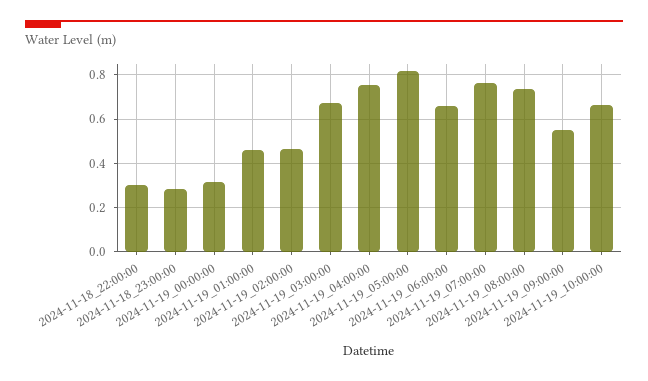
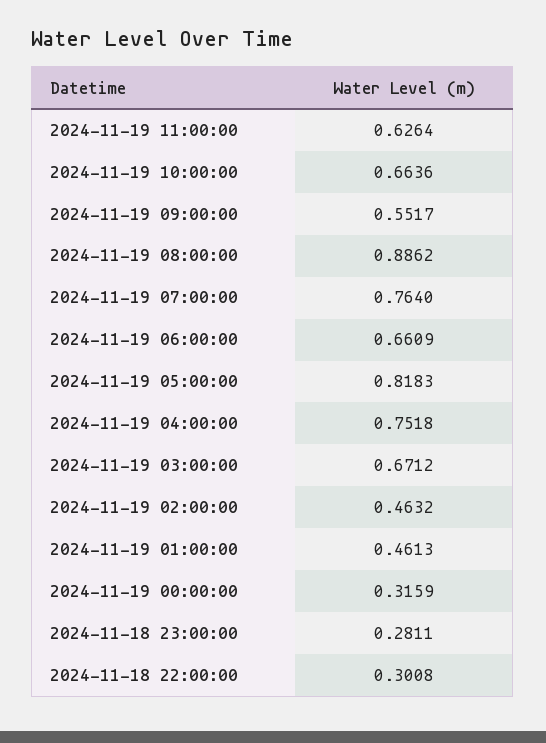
2024-11-19_08:00:00: 0.75 -> 0.8862
2024-11-19 11:00:00: none -> 0.6264

